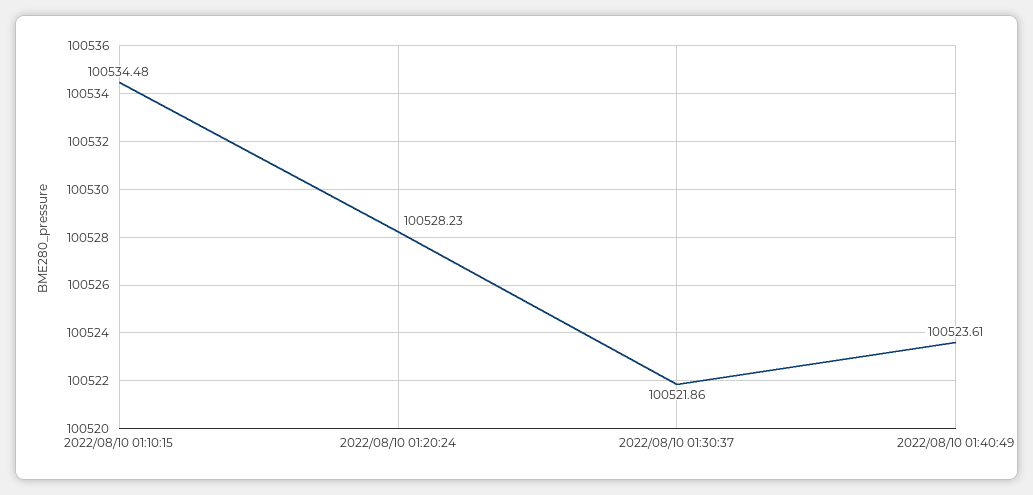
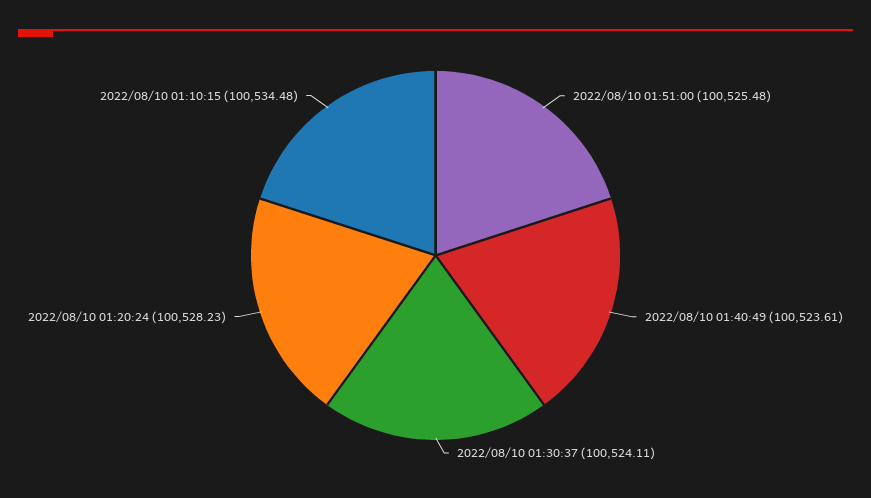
2022/08/10 01:30:37: 100521.86 -> 100524.11
2022/08/10 01:51:00: none -> 100525.48

